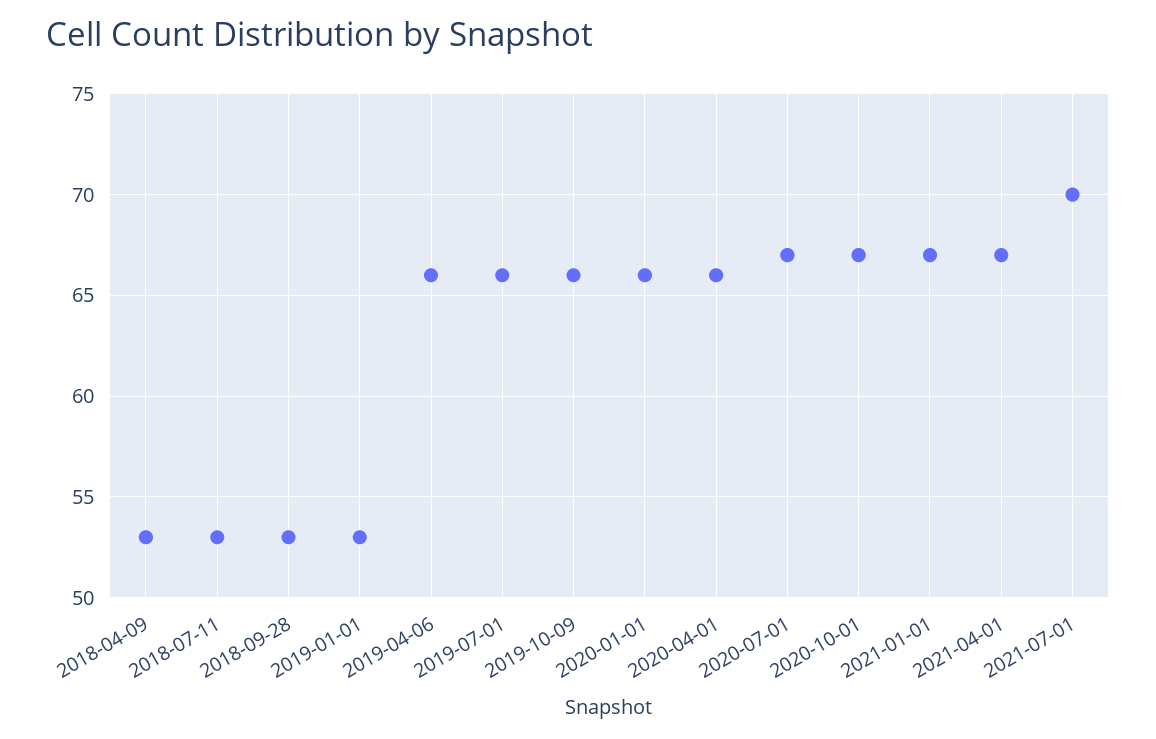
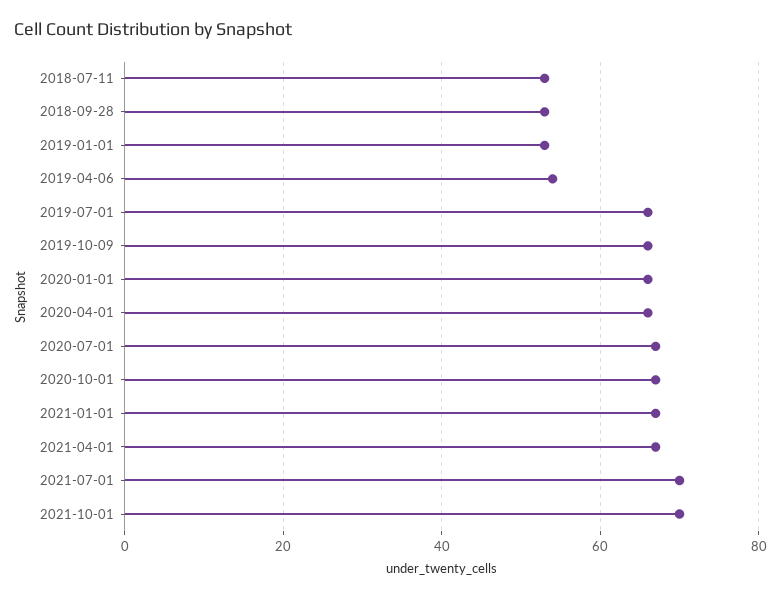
2018-04-09: 53 -> none
2019-04-06: 66 -> 55
2021-10-01: none -> 70

